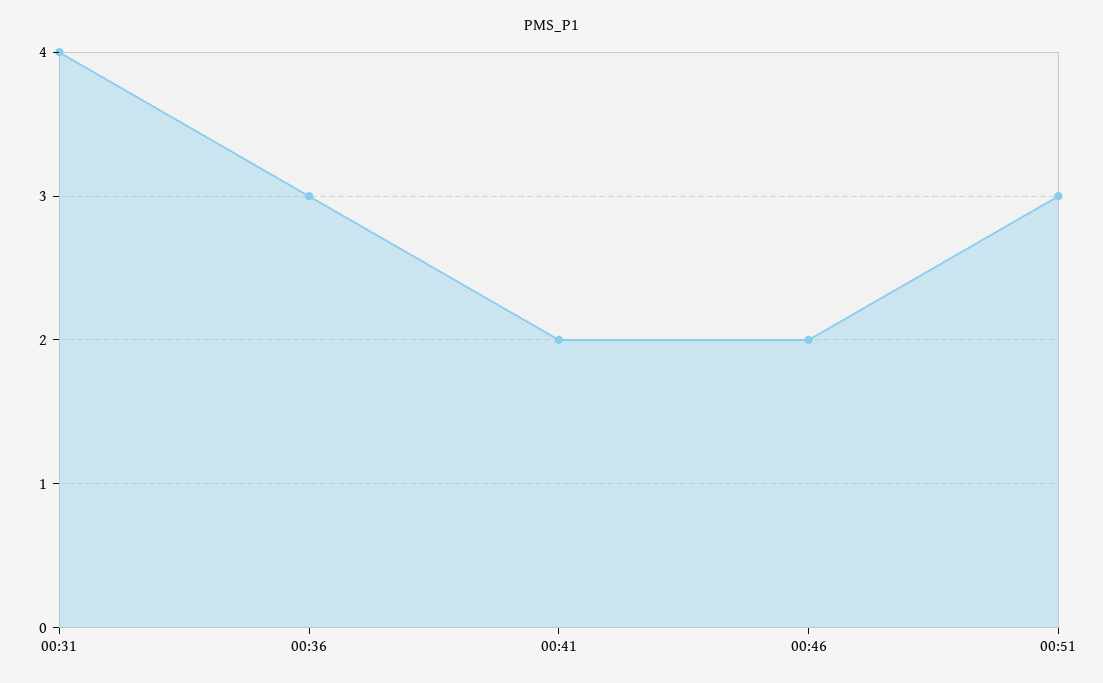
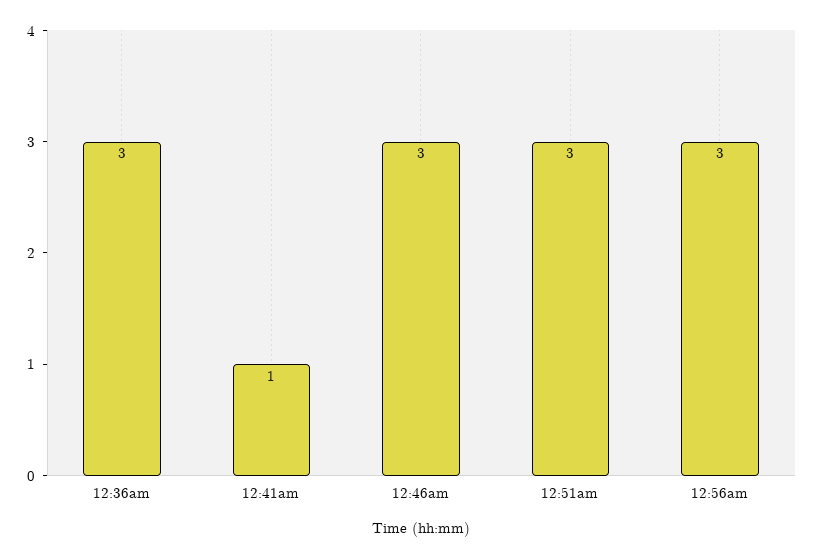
00:31: 4 -> none
00:41: 2 -> 1
00:46: 2 -> 3
12:56am: none -> 3

